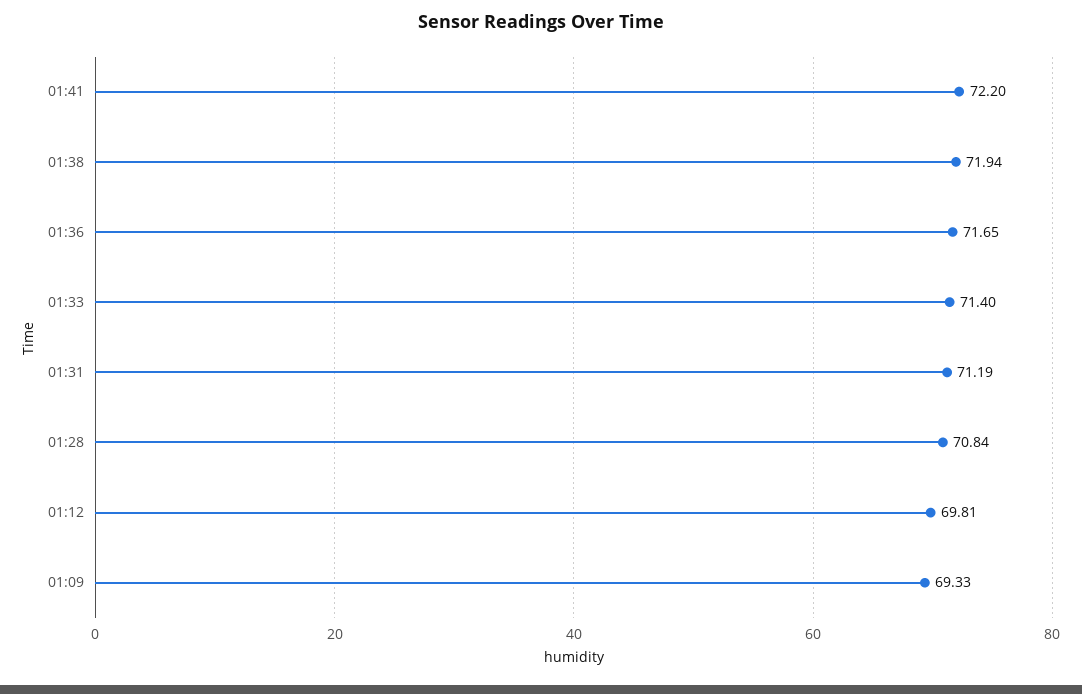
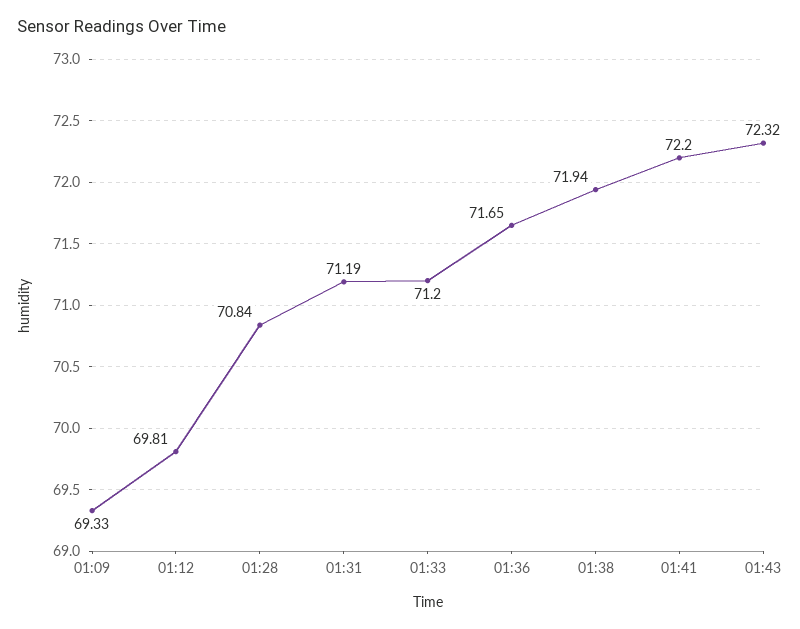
01:33: 71.4 -> 71.2
01:43: none -> 72.32

